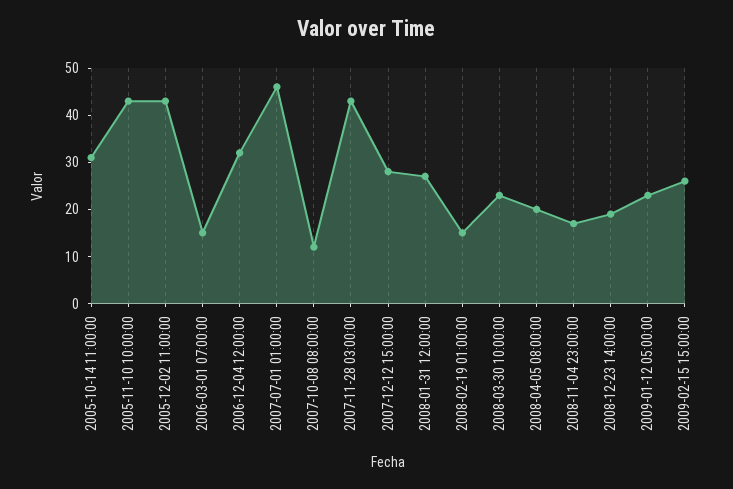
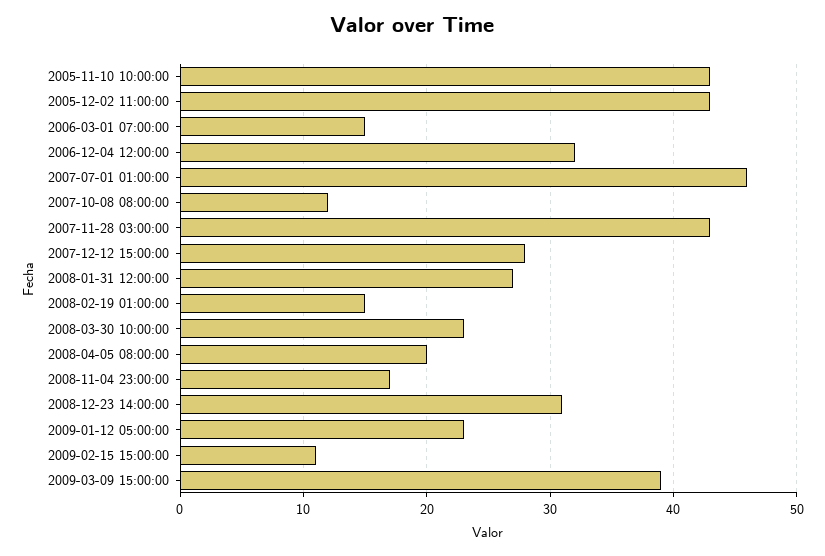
2005-10-14 11:00:00: 30 -> none
2008-12-23 14:00:00: 20 -> 31
2009-02-15 15:00:00: 25 -> 11
2009-03-09 15:00:00: none -> 39

